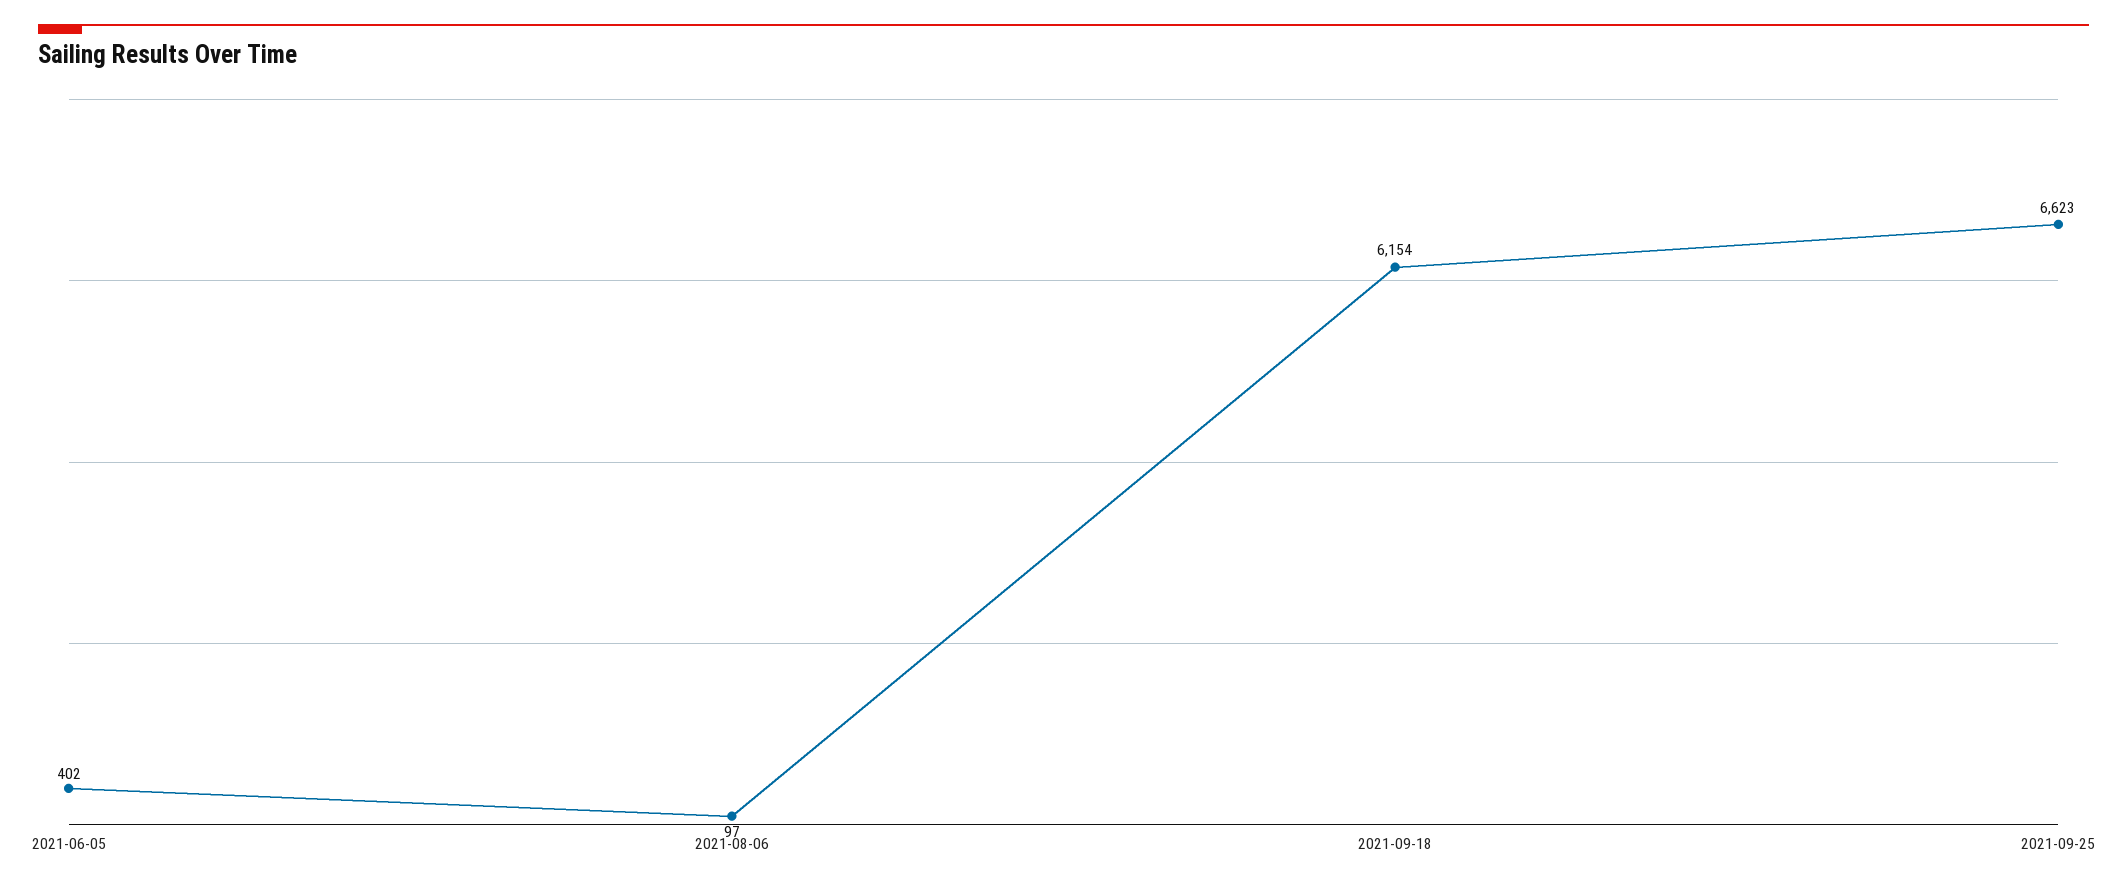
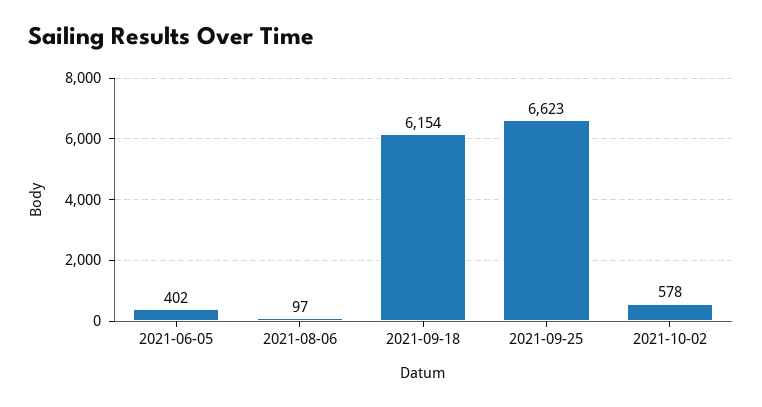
2021-10-02: none -> 578

